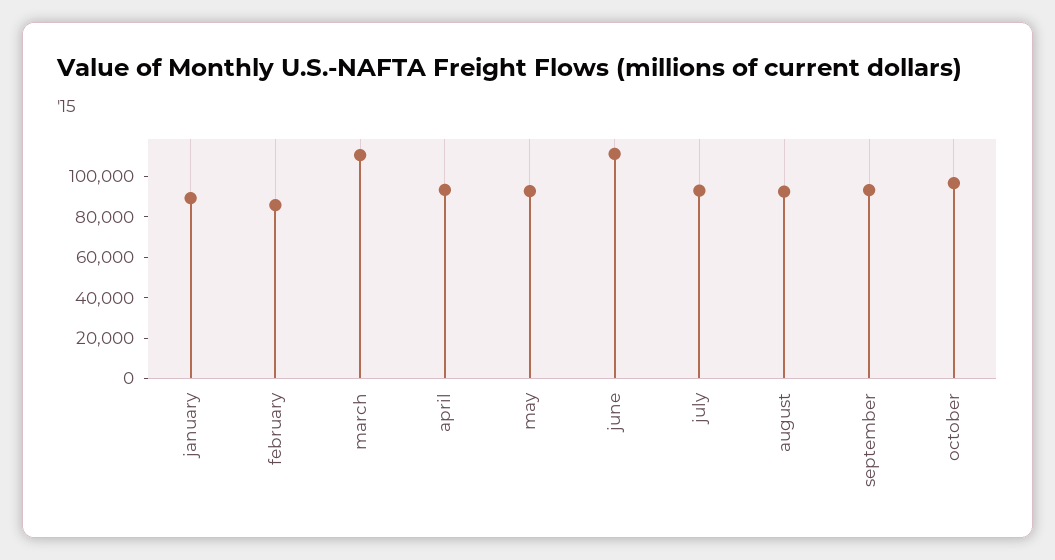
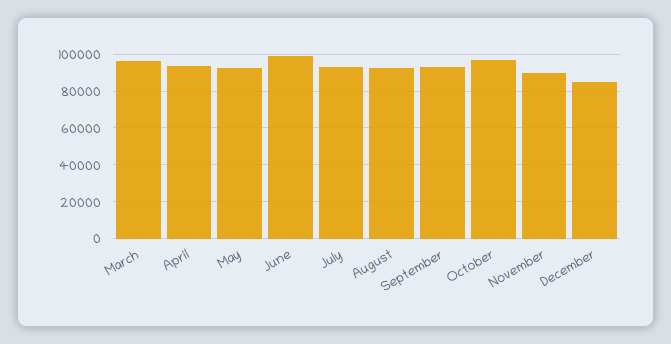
january: 90000 -> none
february: 85000 -> none
march: 110000 -> 95000
june: 110000 -> 100000
November: none -> 90000
December: none -> 85000

